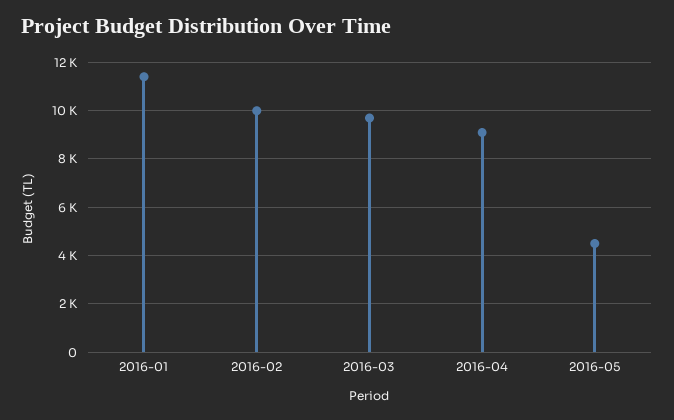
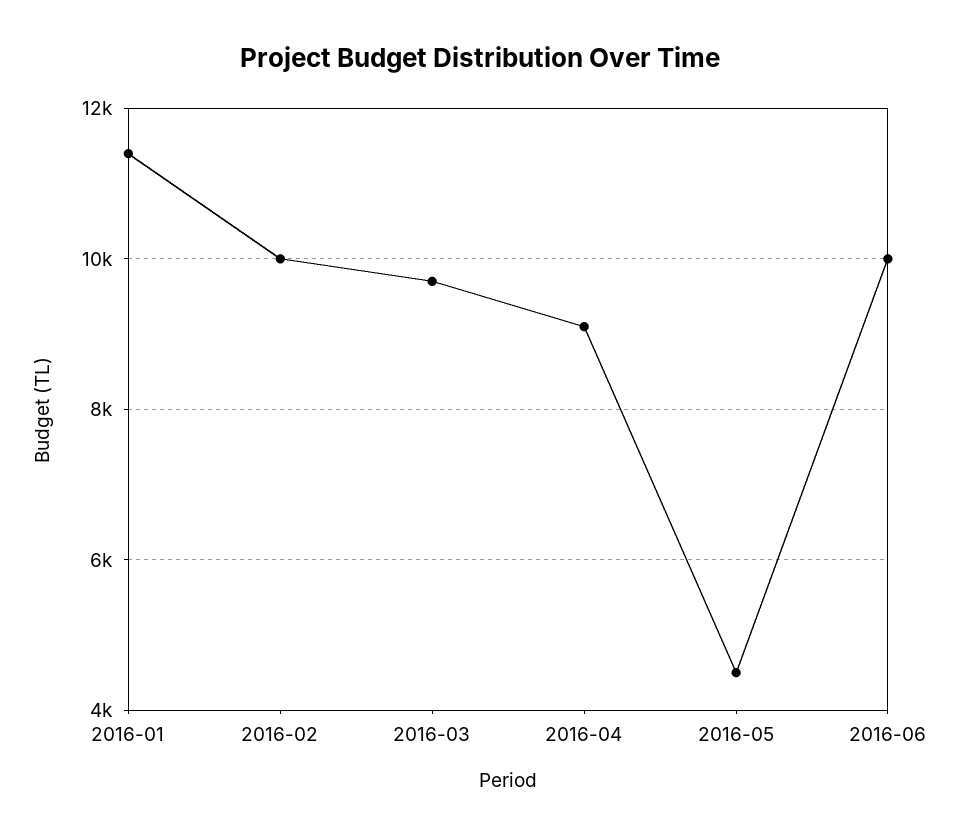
2016-06: none -> 10000

